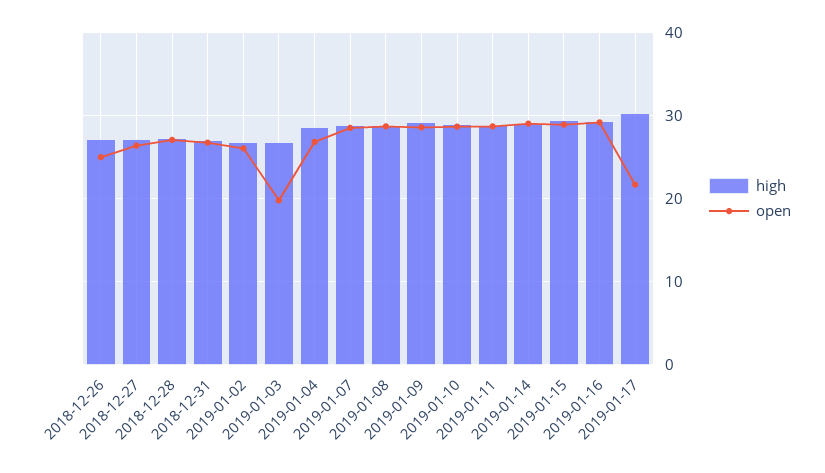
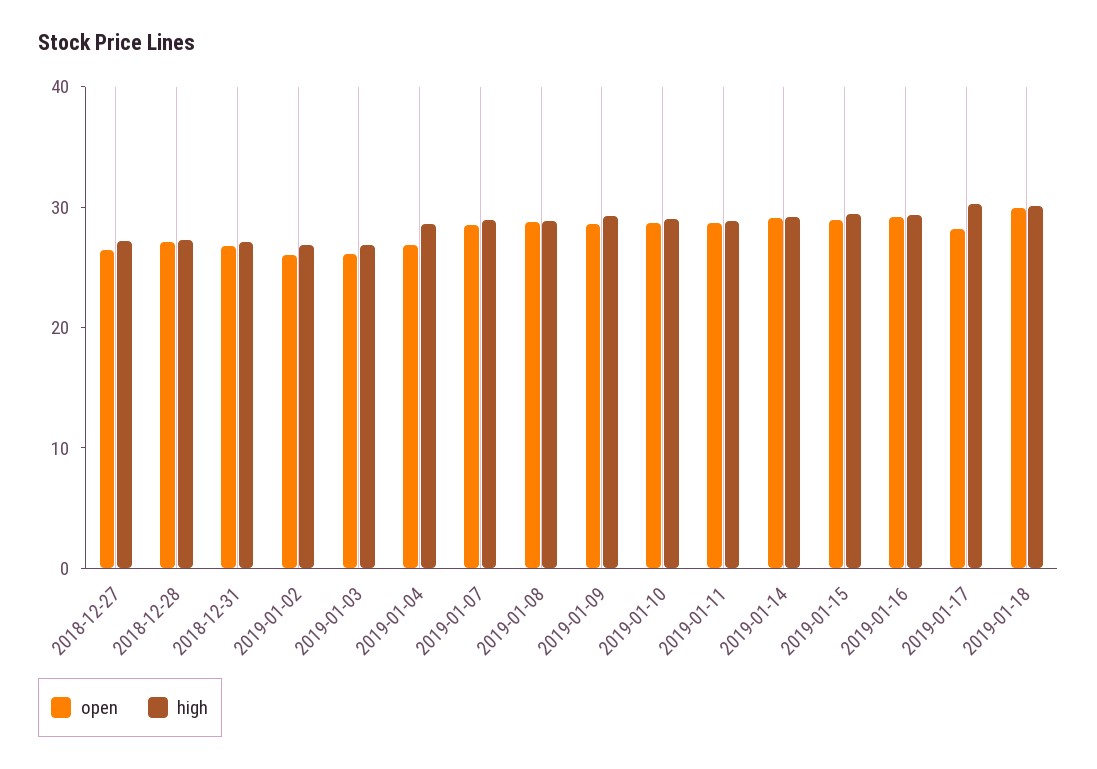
high, 2018-12-26: 27 -> none
open, 2018-12-26: 25 -> none
open, 2019-01-03: 20 -> 26
open, 2019-01-17: 22 -> 28
open, 2019-01-18: none -> 30
high, 2019-01-18: none -> 30

